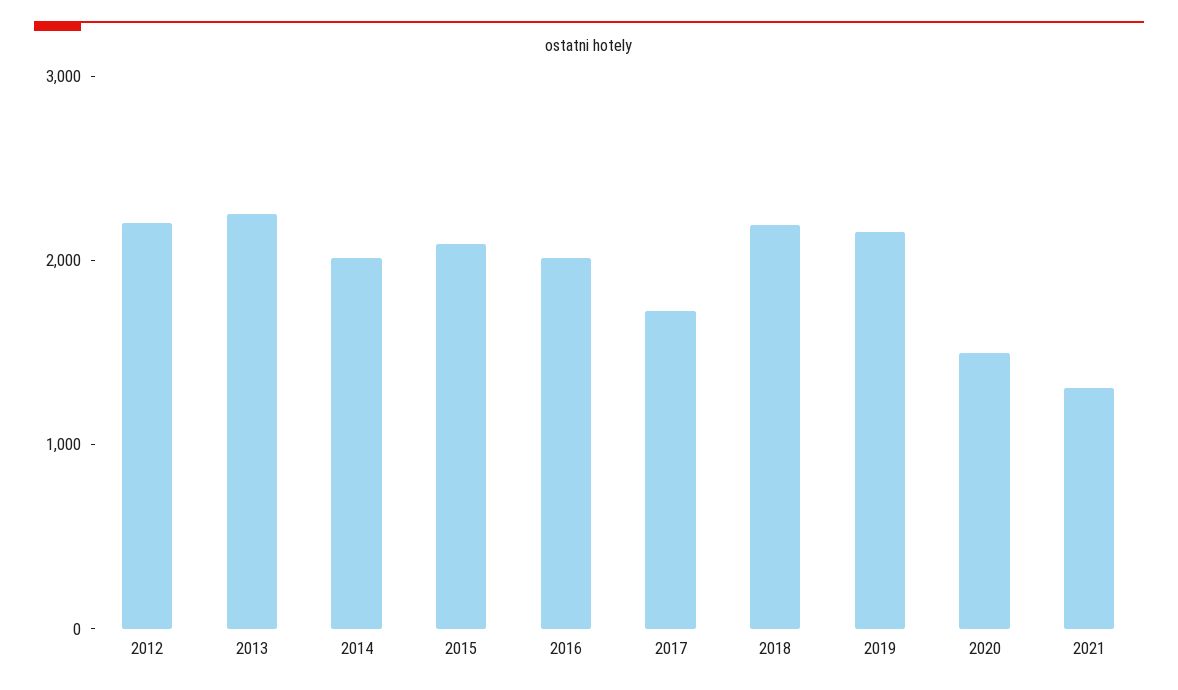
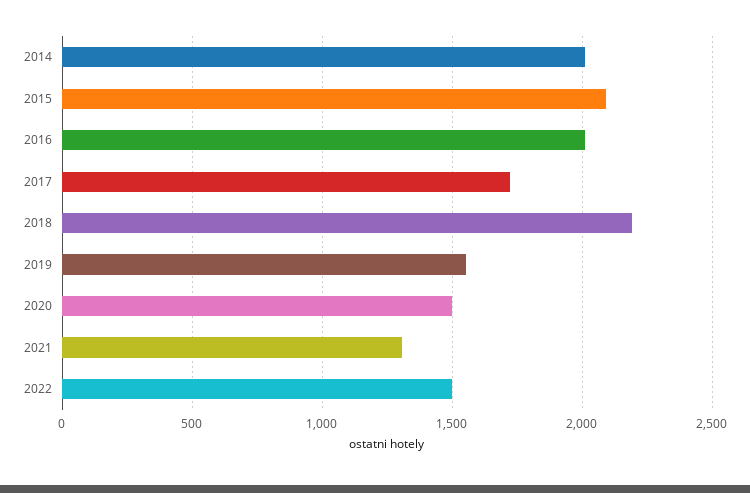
2012: 2200 -> none
2013: 2200 -> none
2019: 2200 -> 1550
2022: none -> 1500

